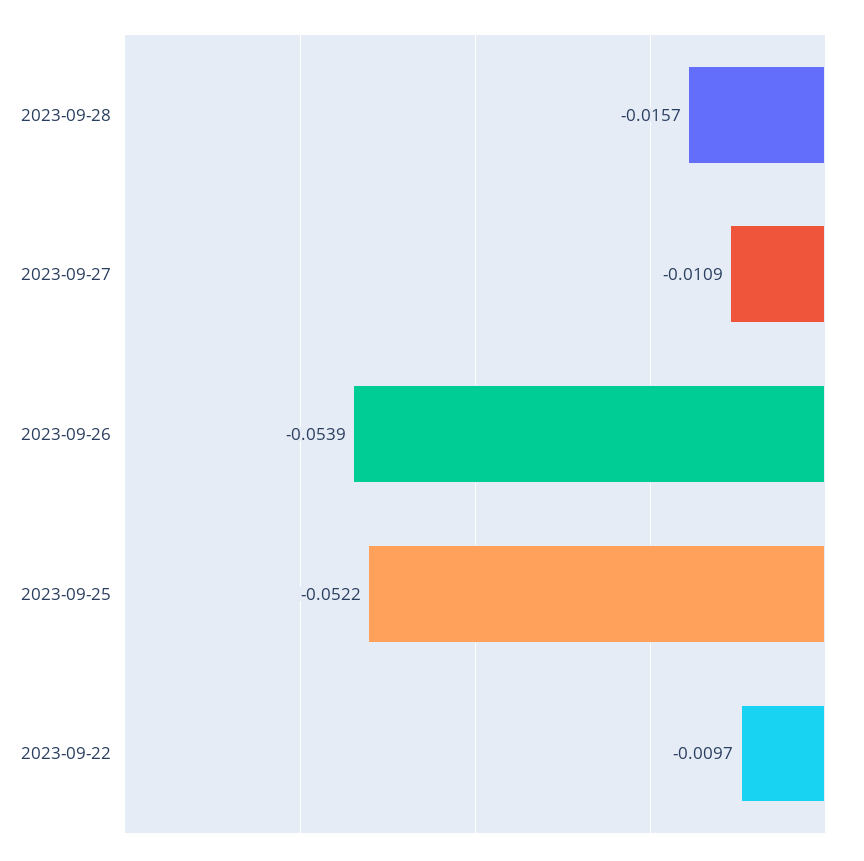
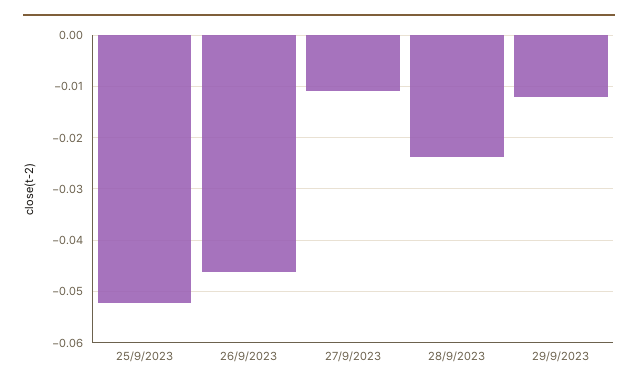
2023-09-28: -0.0157 -> -0.024
2023-09-26: -0.0539 -> -0.046
2023-09-22: -0.0097 -> none
29/9/2023: none -> -0.012

